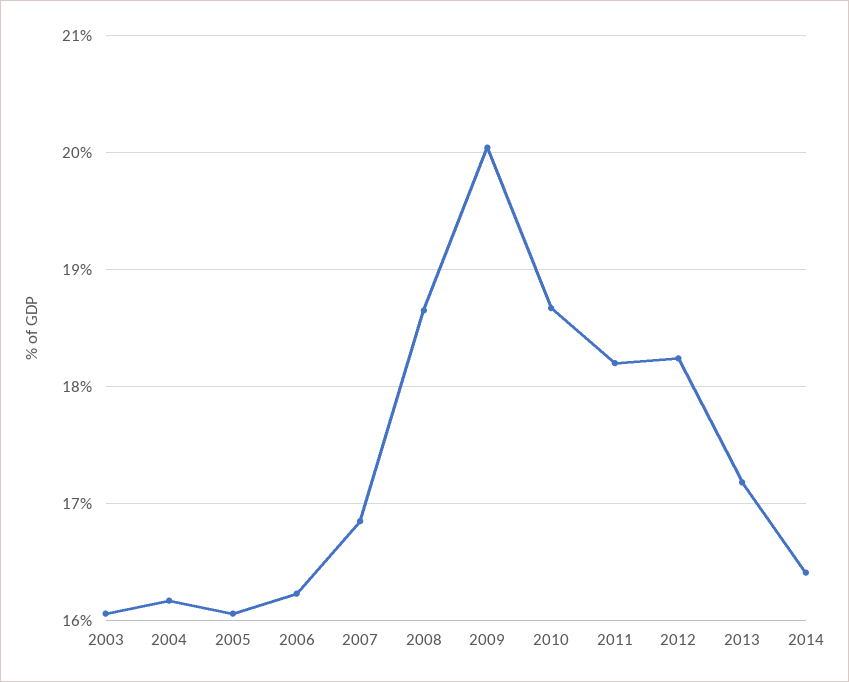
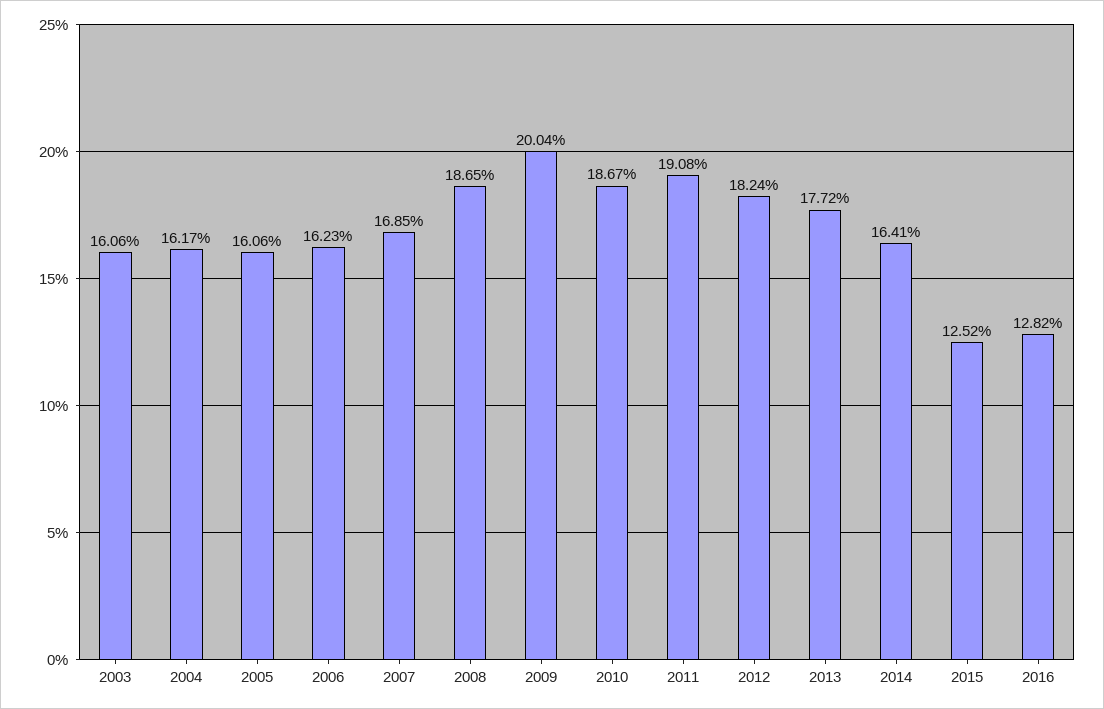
2011: 18.2 -> 19.08
2013: 17.2 -> 17.72
2015: none -> 12.52
2016: none -> 12.82

